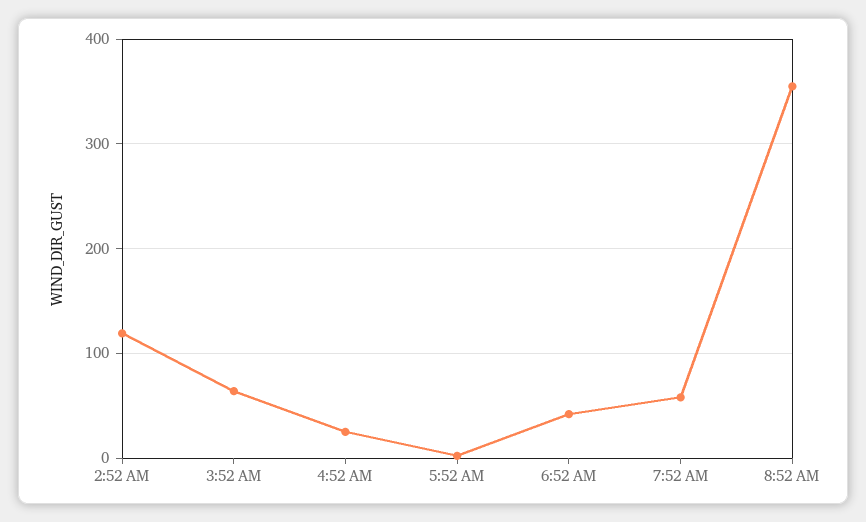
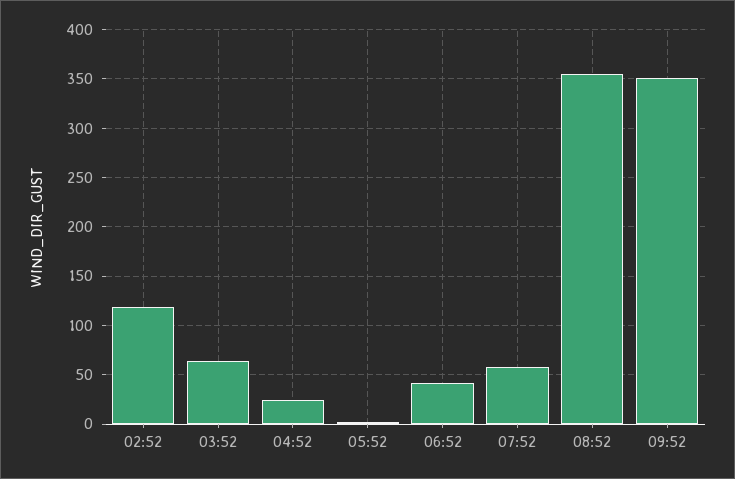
09:52: none -> 350

